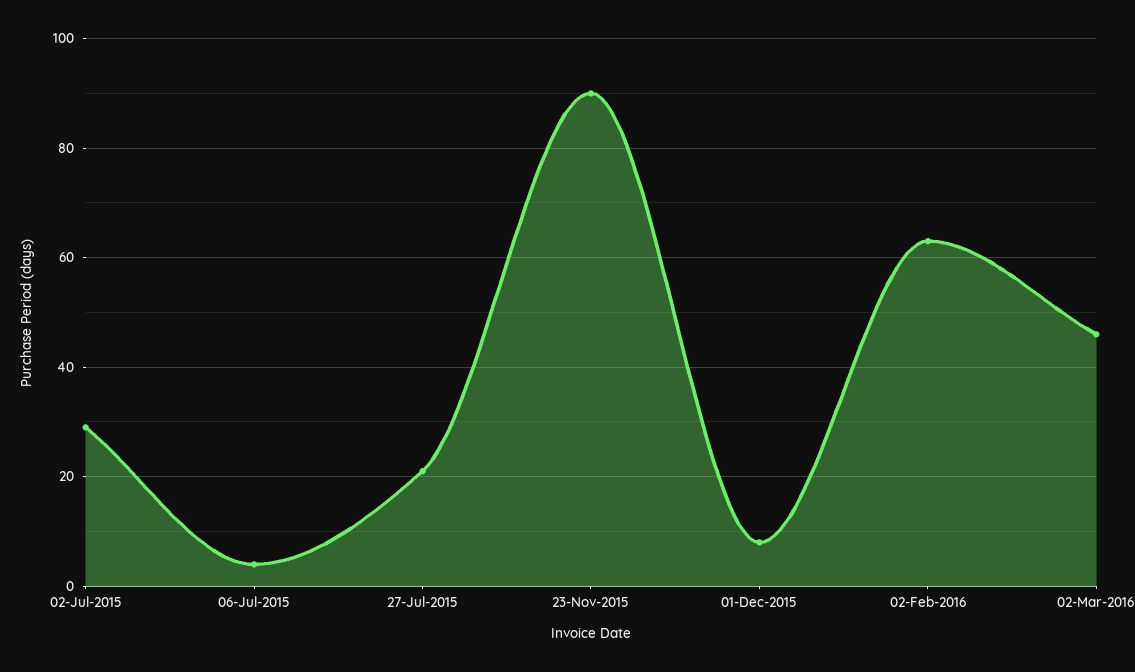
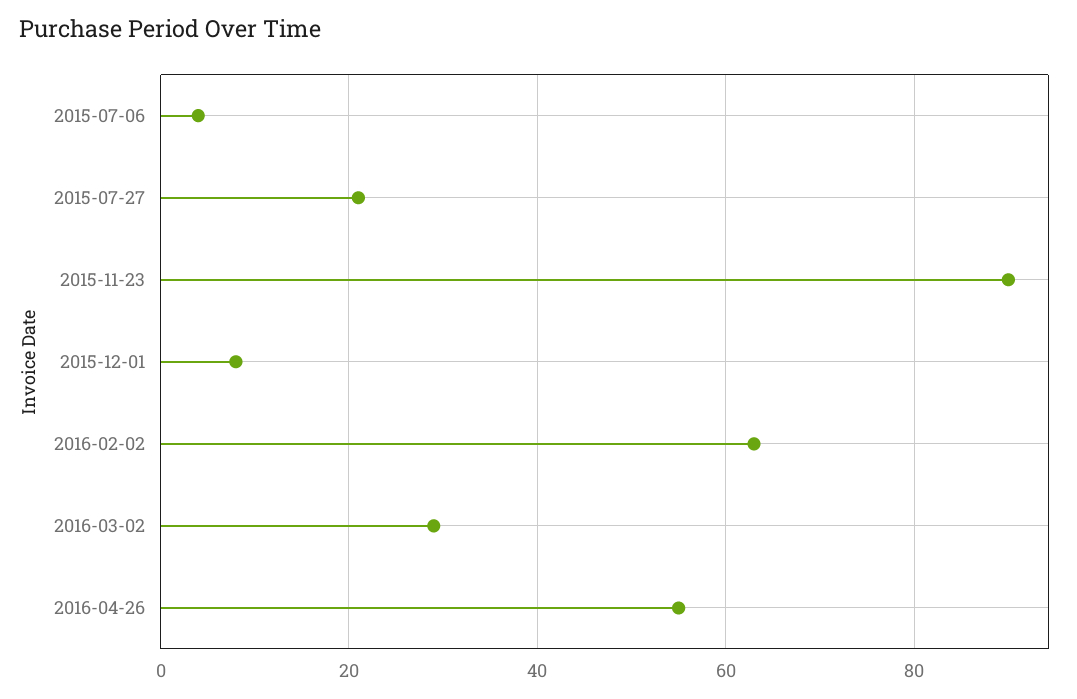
02-Jul-2015: 30 -> none
02-Mar-2016: 45 -> 30
2016-04-26: none -> 55

